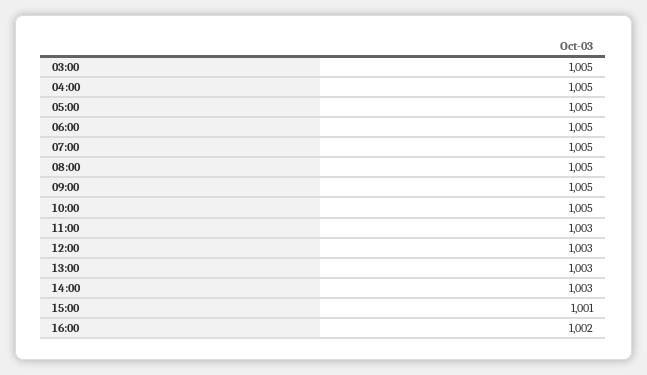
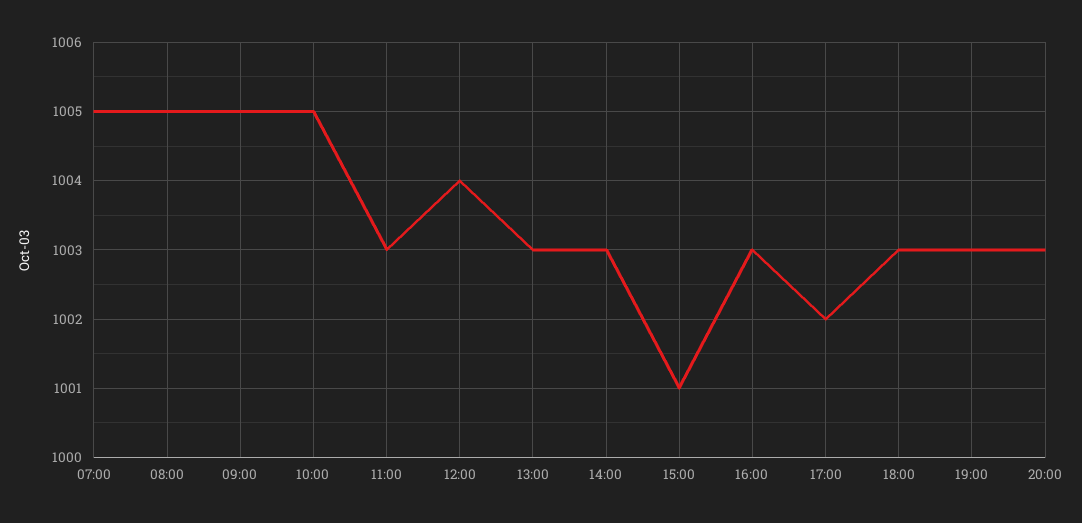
03:00: 1005 -> none
04:00: 1005 -> none
05:00: 1005 -> none
06:00: 1005 -> none
12:00: 1003 -> 1004
16:00: 1002 -> 1003
17:00: none -> 1002
18:00: none -> 1003
19:00: none -> 1003
20:00: none -> 1003

